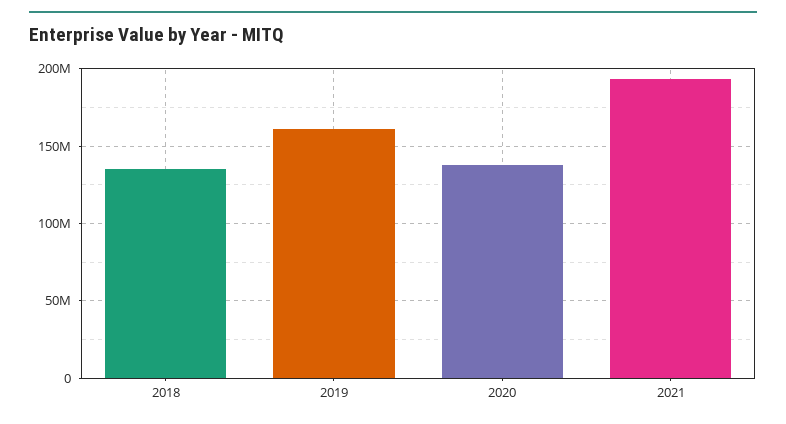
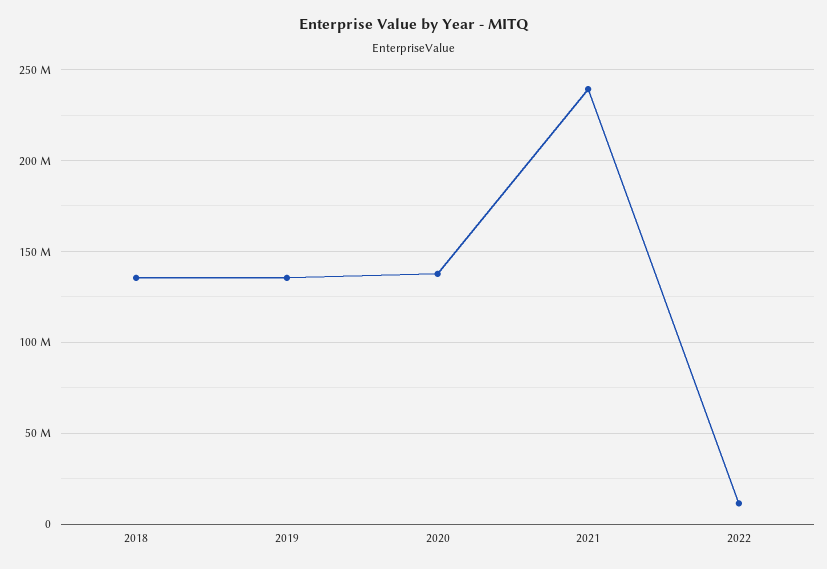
2019: 160000000 -> 135000000
2021: 195000000 -> 240000000
2022: none -> 10000000

